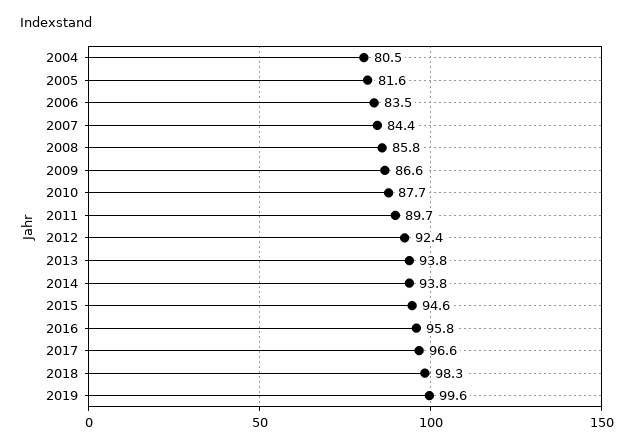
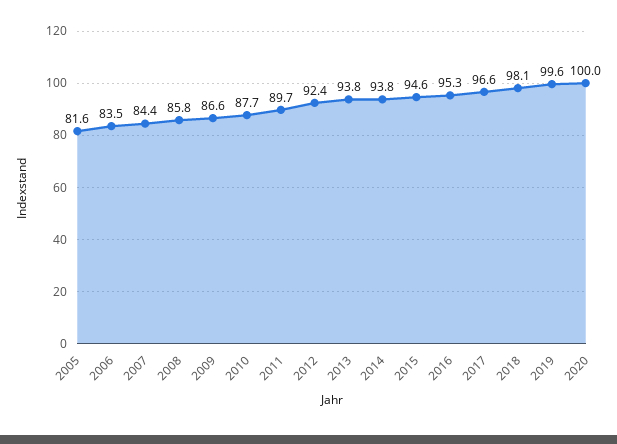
2004: 80.5 -> none
2016: 95.8 -> 95.3
2018: 98.3 -> 98.1
2020: none -> 100

